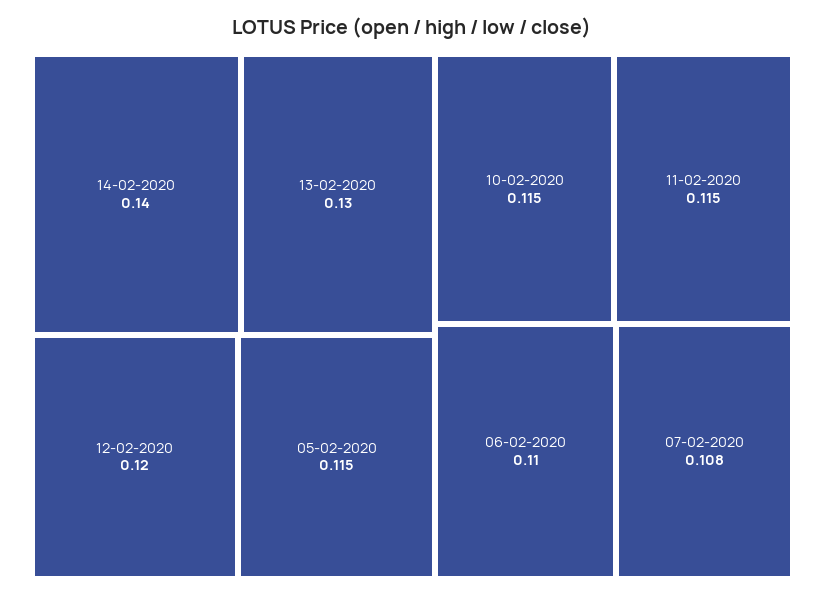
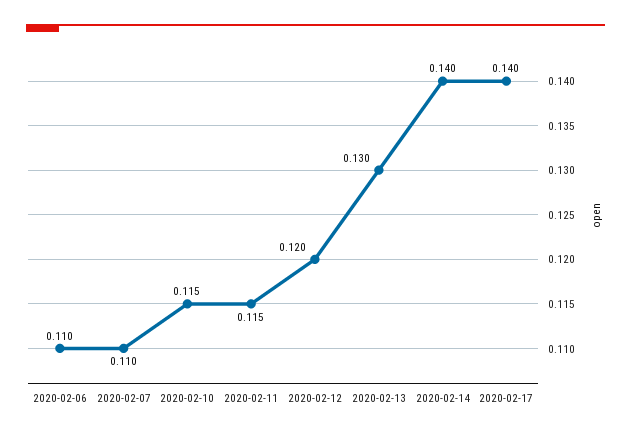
05-02-2020: 0.115 -> none
07-02-2020: 0.108 -> 0.11
2020-02-17: none -> 0.14

